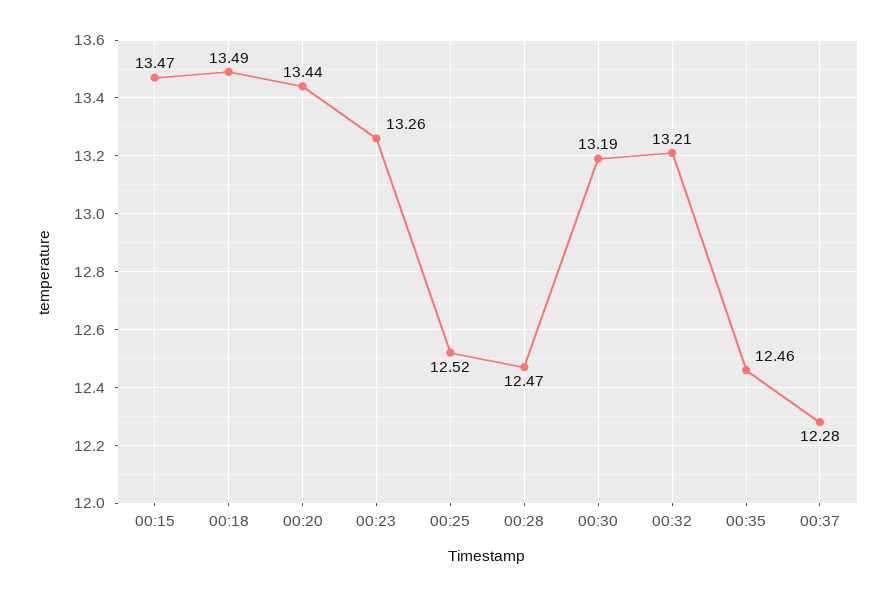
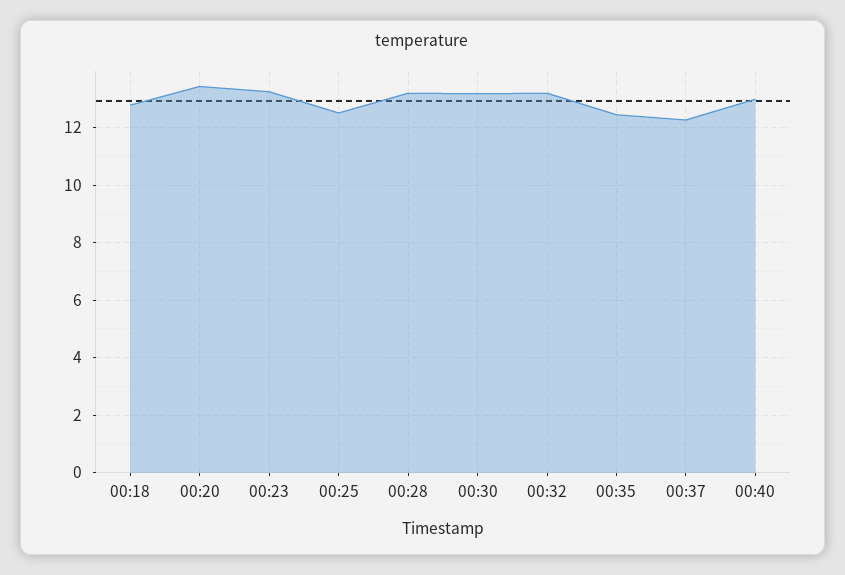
00:15: 13.47 -> none
00:18: 13.49 -> 12.75
00:28: 12.47 -> 13.25
00:40: none -> 13

